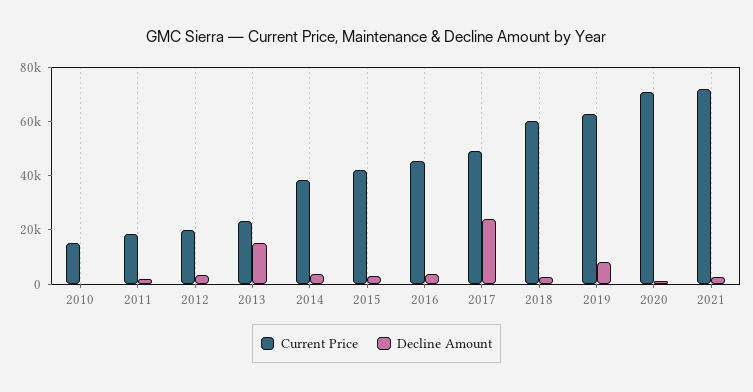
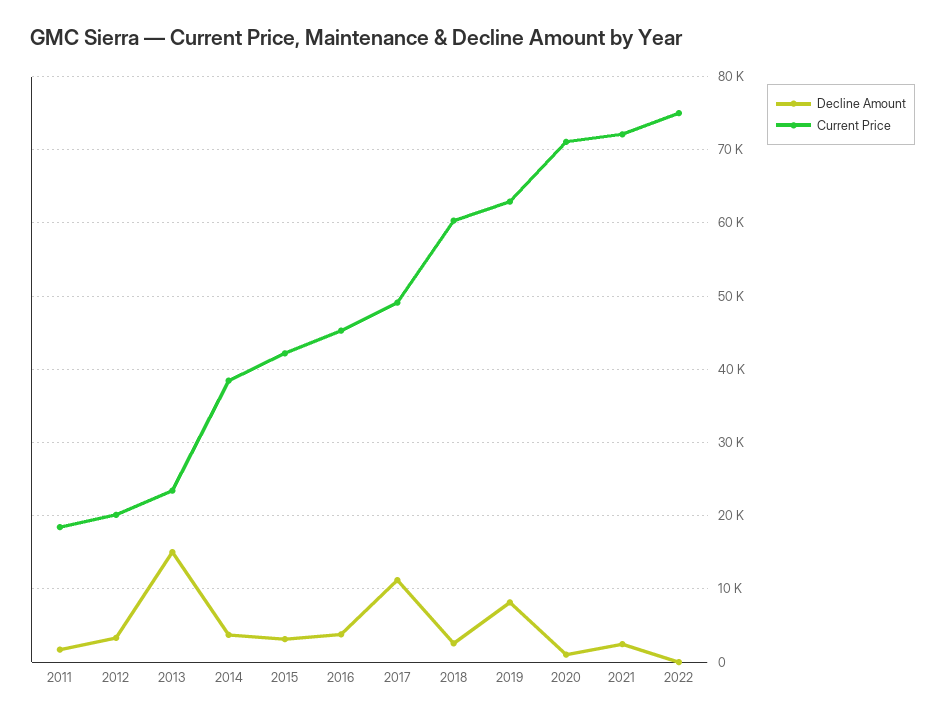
Current Price, 2010: 15000 -> none
Decline Amount, 2010: 0 -> none
Decline Amount, 2017: 25000 -> 11000
Decline Amount, 2022: none -> 0
Current Price, 2022: none -> 75000

